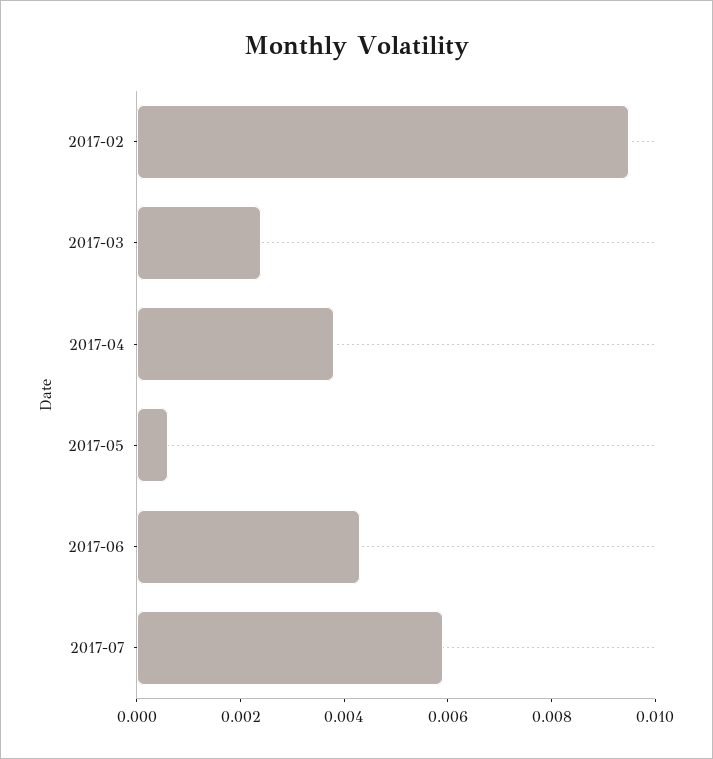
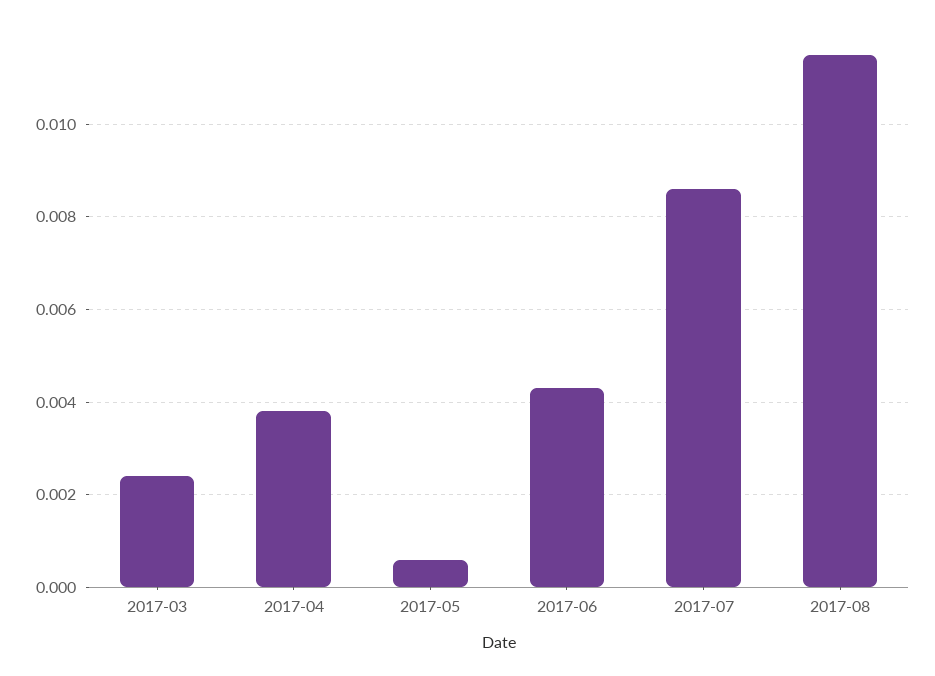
2017-02: 0.0095 -> none
2017-07: 0.006 -> 0.0085
2017-08: none -> 0.0115

